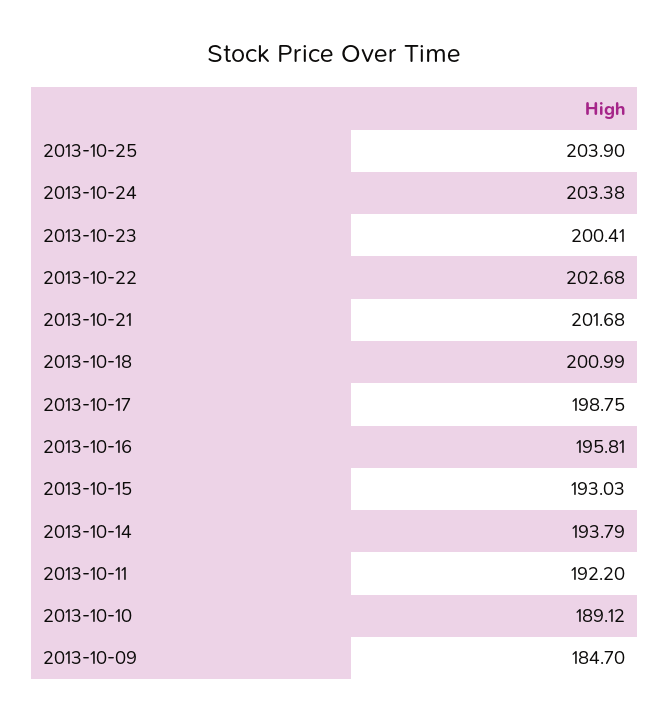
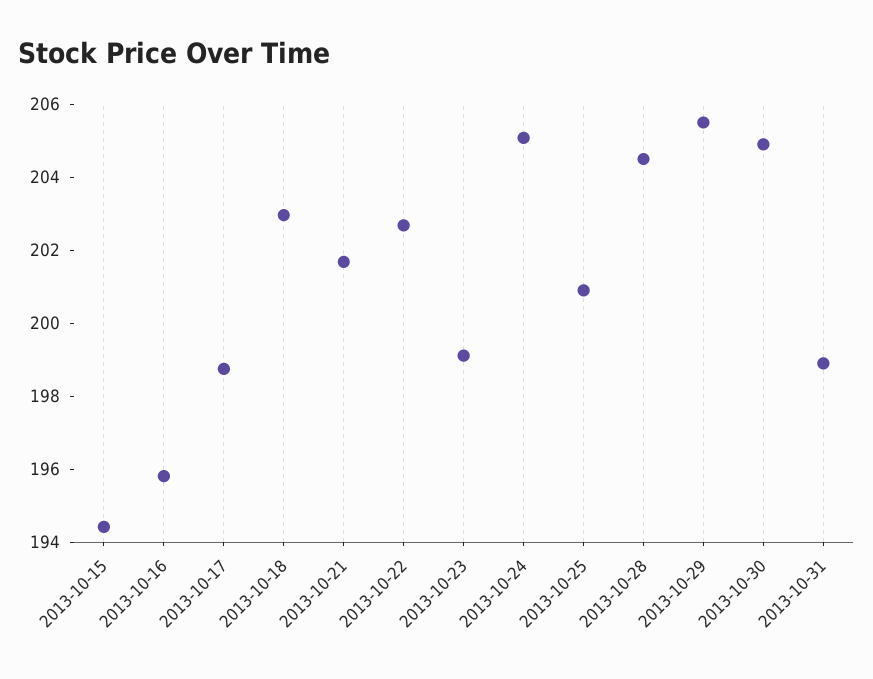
2013-10-25: 203.9 -> 201
2013-10-24: 203.38 -> 205
2013-10-23: 200.41 -> 199
2013-10-18: 200.99 -> 203
2013-10-15: 193.03 -> 194.5
2013-10-14: 193.79 -> none
2013-10-11: 192.2 -> none
2013-10-10: 189.12 -> none
2013-10-09: 184.7 -> none
2013-10-28: none -> 204.5
2013-10-29: none -> 205.5
2013-10-30: none -> 205
2013-10-31: none -> 199

